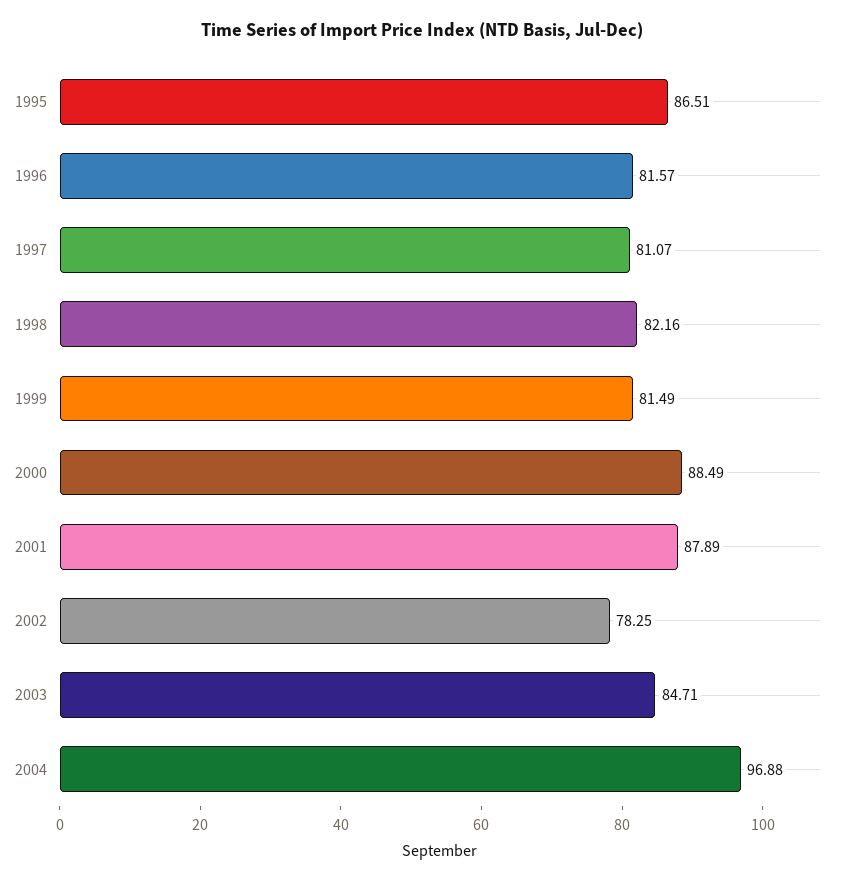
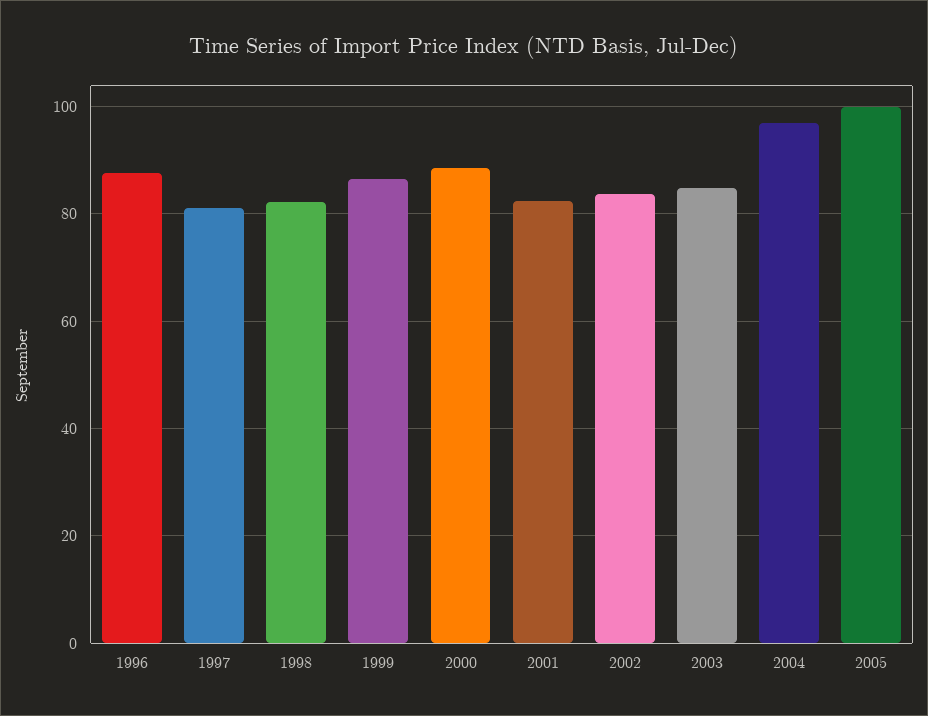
1995: 86.51 -> none
1996: 81.57 -> 88
1999: 81.49 -> 86
2001: 87.89 -> 82
2002: 78.25 -> 84
2005: none -> 100

